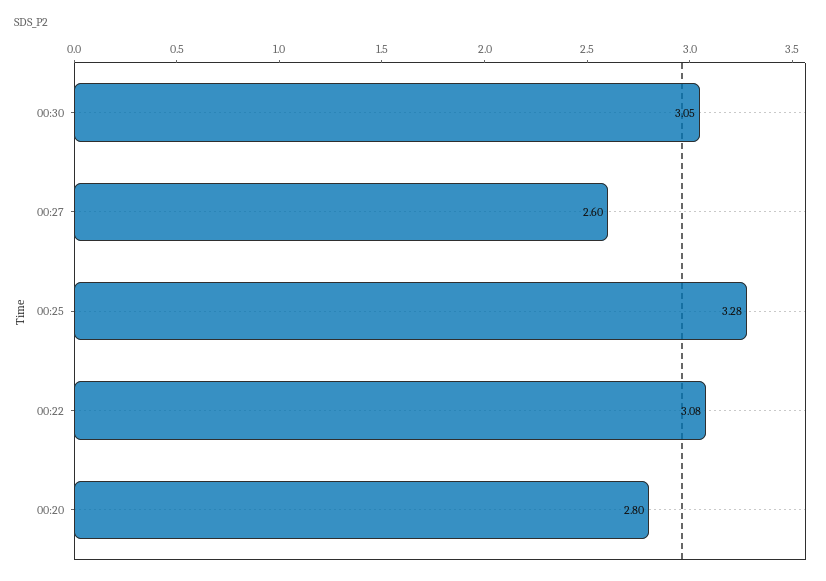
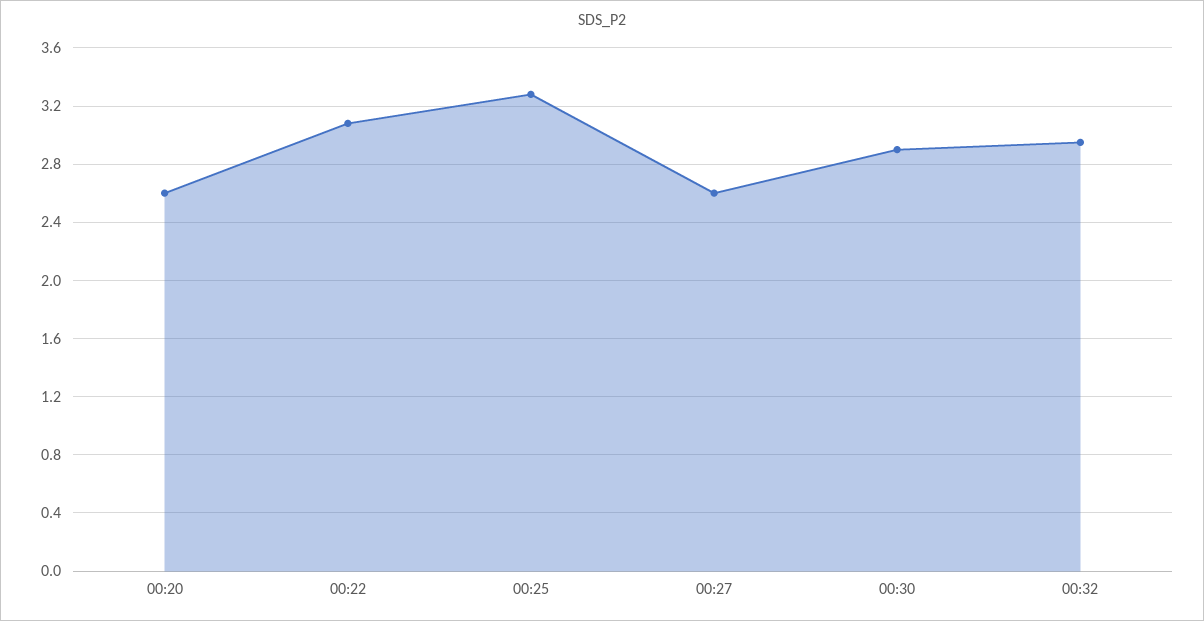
00:30: 3.05 -> 2.9
00:20: 2.8 -> 2.6
00:32: none -> 2.95

